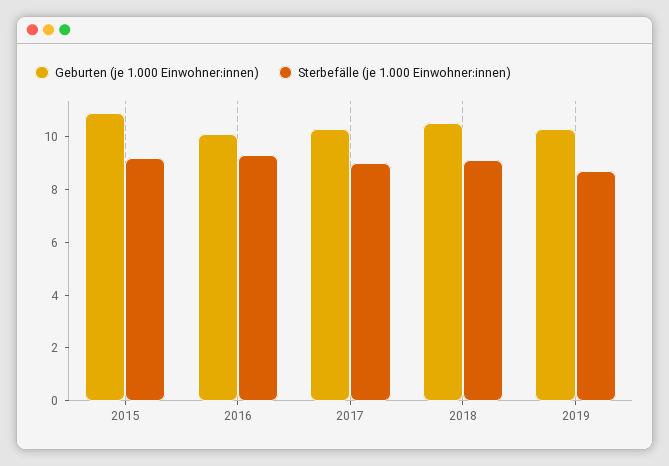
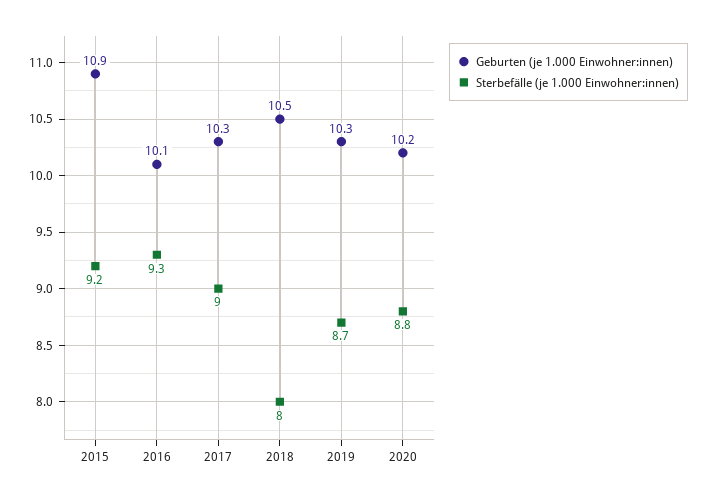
Sterbefälle (je 1.000 Einwohner:innen), 2018: 9 -> 8
Geburten (je 1.000 Einwohner:innen), 2020: none -> 10.2
Sterbefälle (je 1.000 Einwohner:innen), 2020: none -> 8.8

